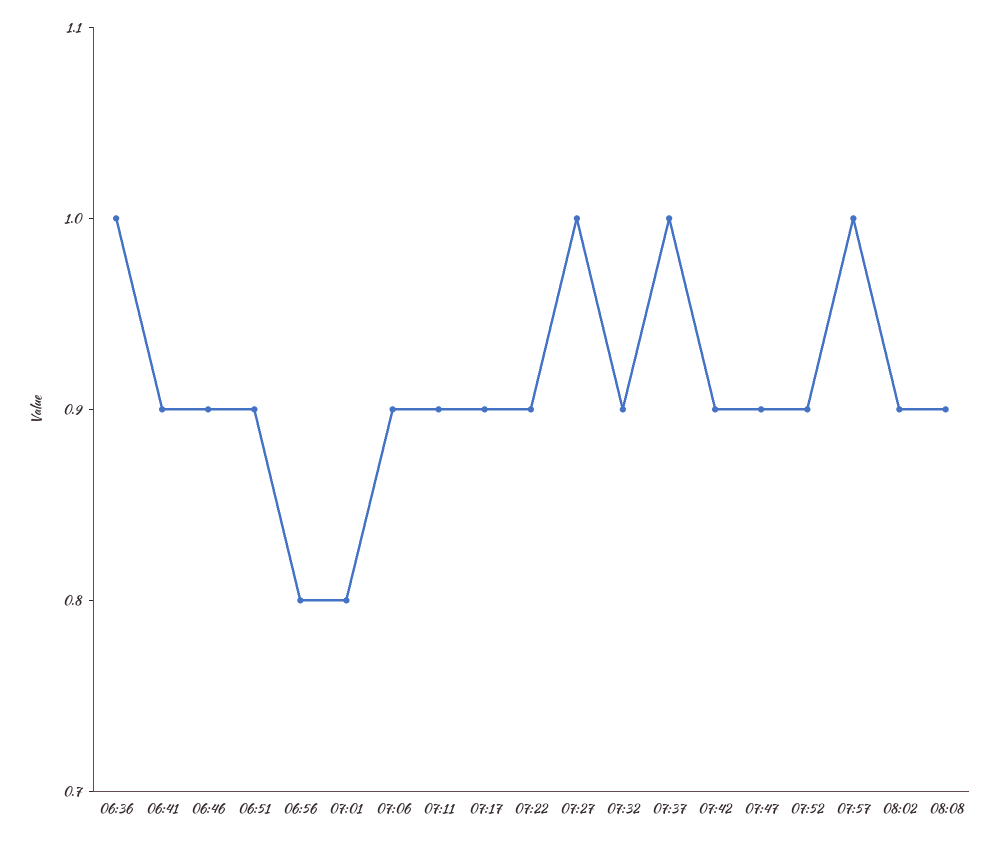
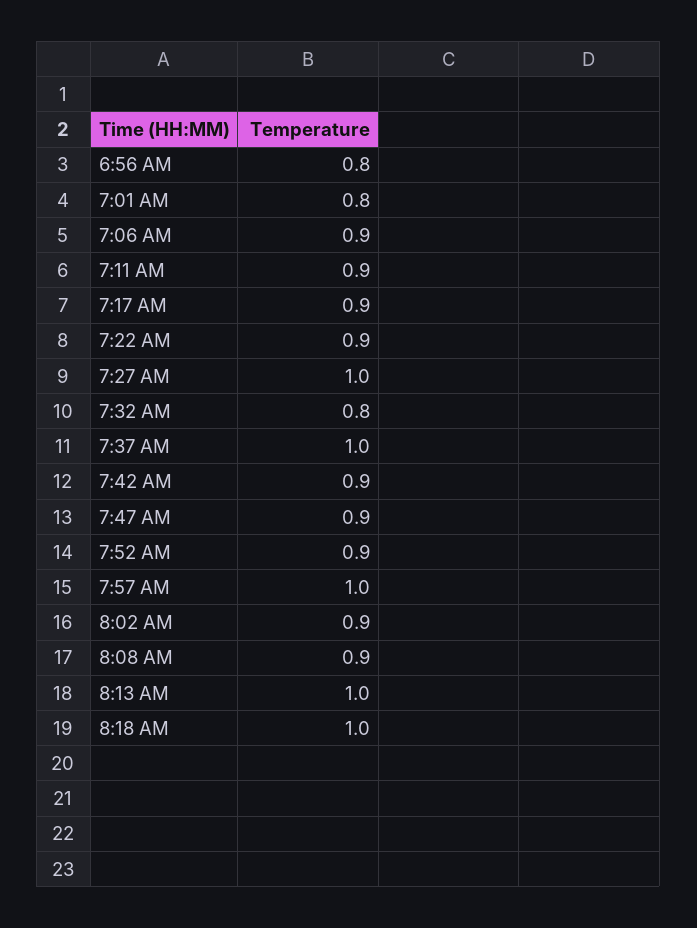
06:36: 1 -> none
06:41: 0.9 -> none
06:46: 0.9 -> none
06:51: 0.9 -> none
07:32: 0.9 -> 0.8
8:13 AM: none -> 1
8:18 AM: none -> 1

